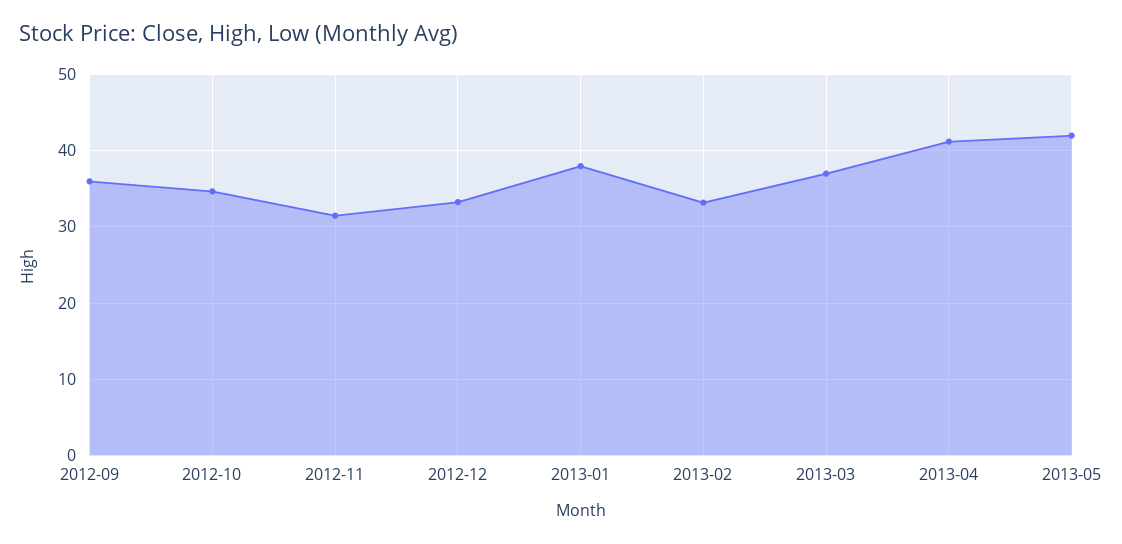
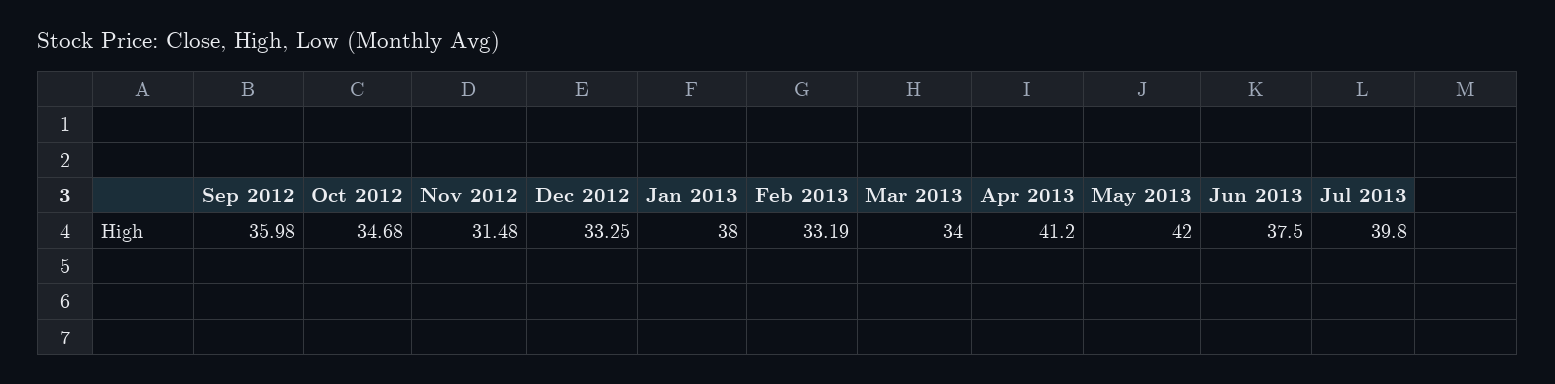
2013-03: 37 -> 34
Jun 2013: none -> 37.5
Jul 2013: none -> 39.8

